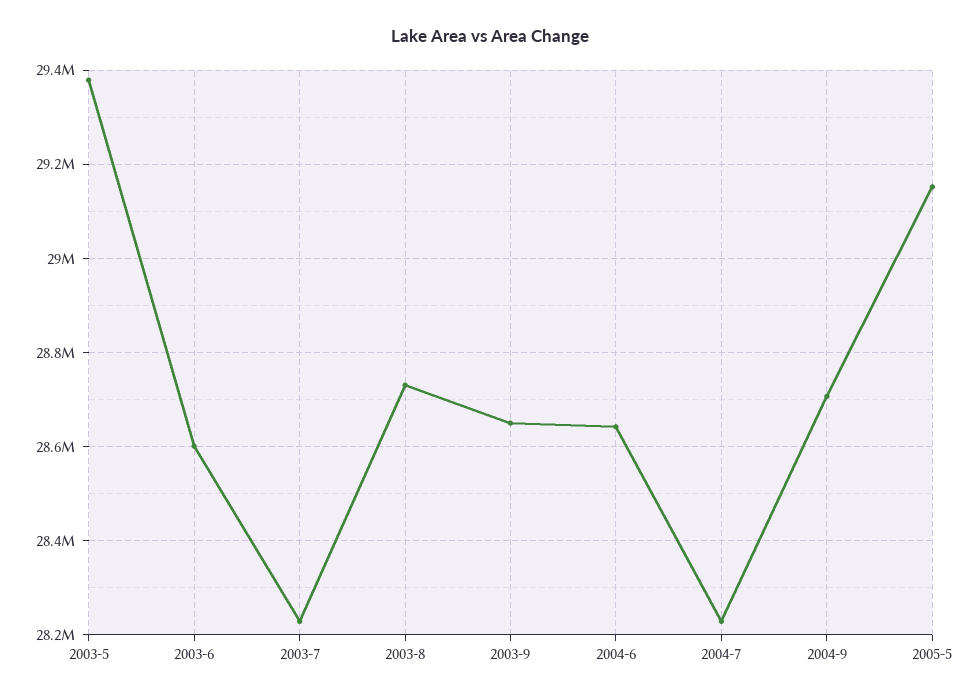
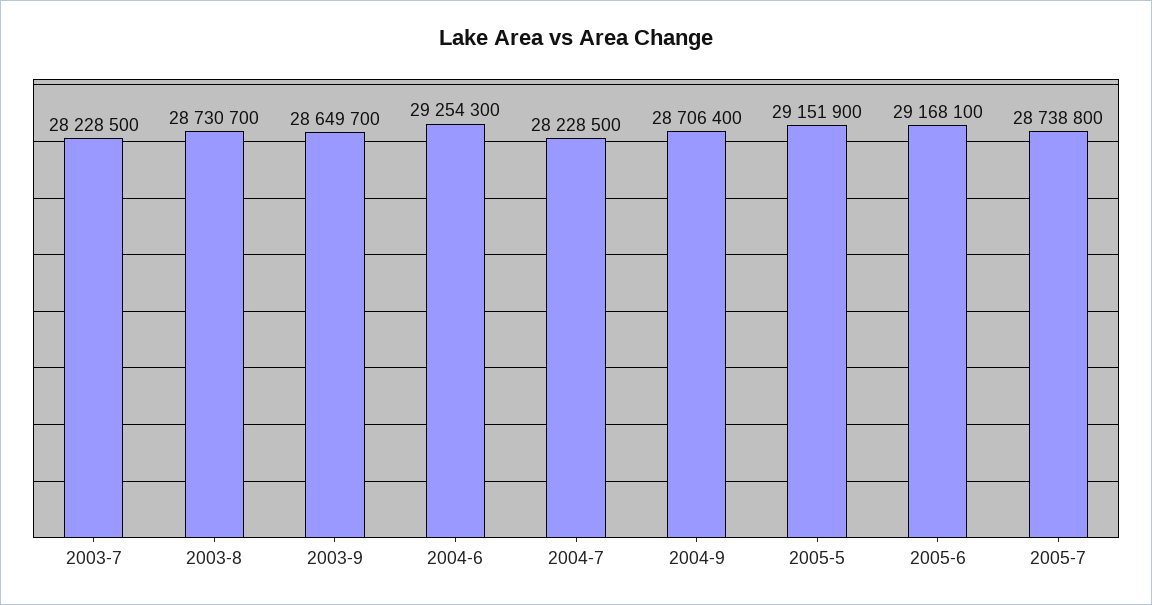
2003-5: 29380000 -> none
2003-6: 28600000 -> none
2004-6: 28640000 -> 29254300
2005-6: none -> 29168100
2005-7: none -> 28738800

